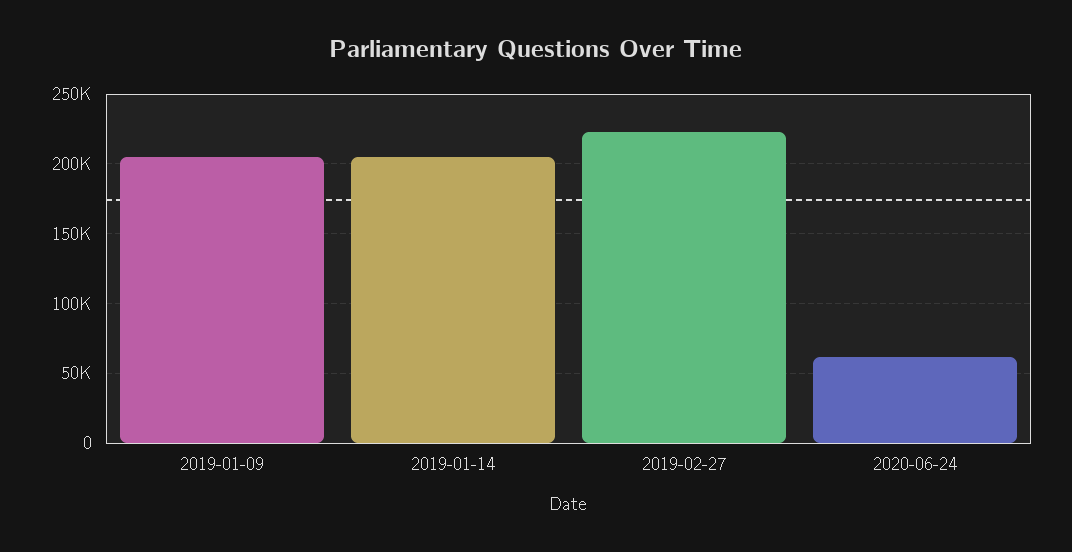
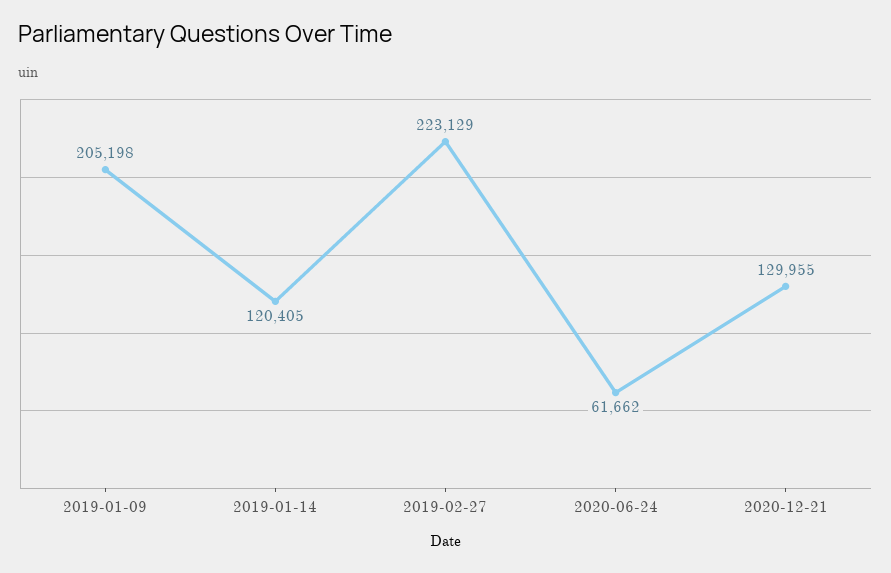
2019-01-14: 205000 -> 120405
2020-12-21: none -> 129955

